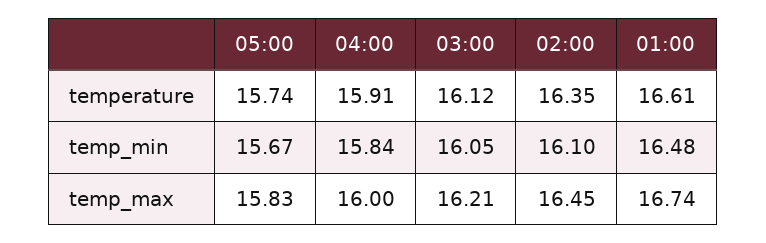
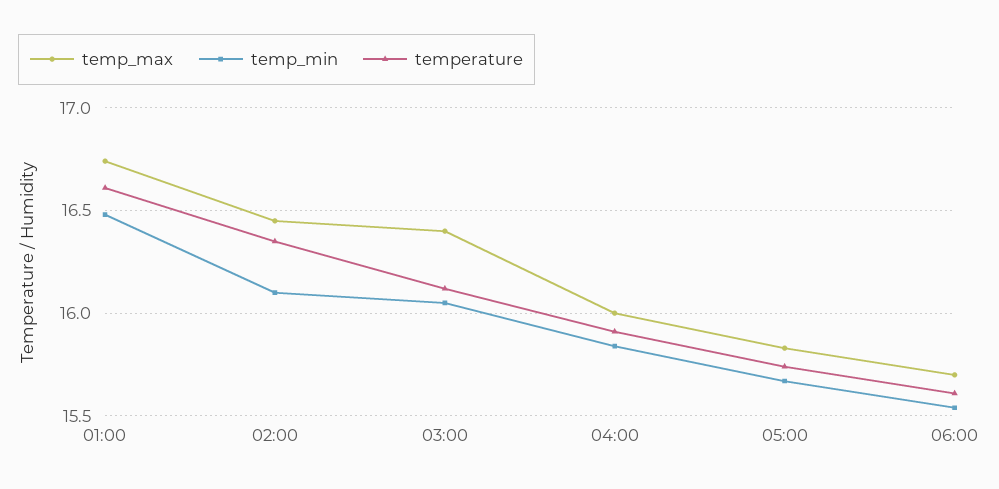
temp_max, 03:00: 16.21 -> 16.4
temp_max, 06:00: none -> 15.7
temp_min, 06:00: none -> 15.55
temperature, 06:00: none -> 15.6

